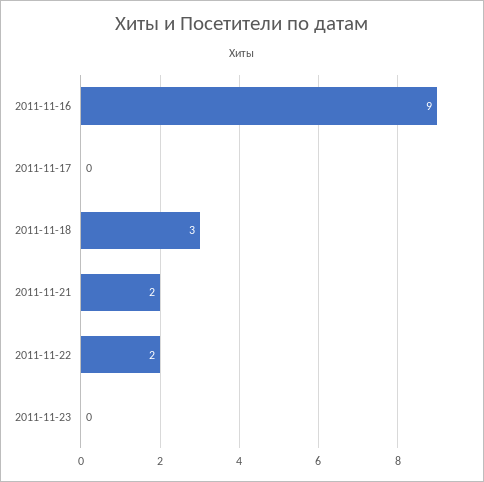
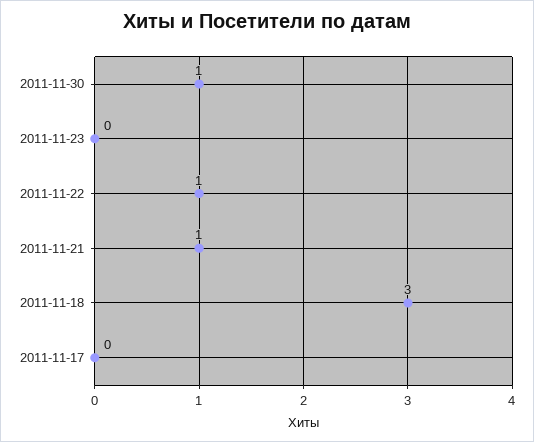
2011-11-16: 9 -> none
2011-11-21: 2 -> 1
2011-11-22: 2 -> 1
2011-11-30: none -> 1

